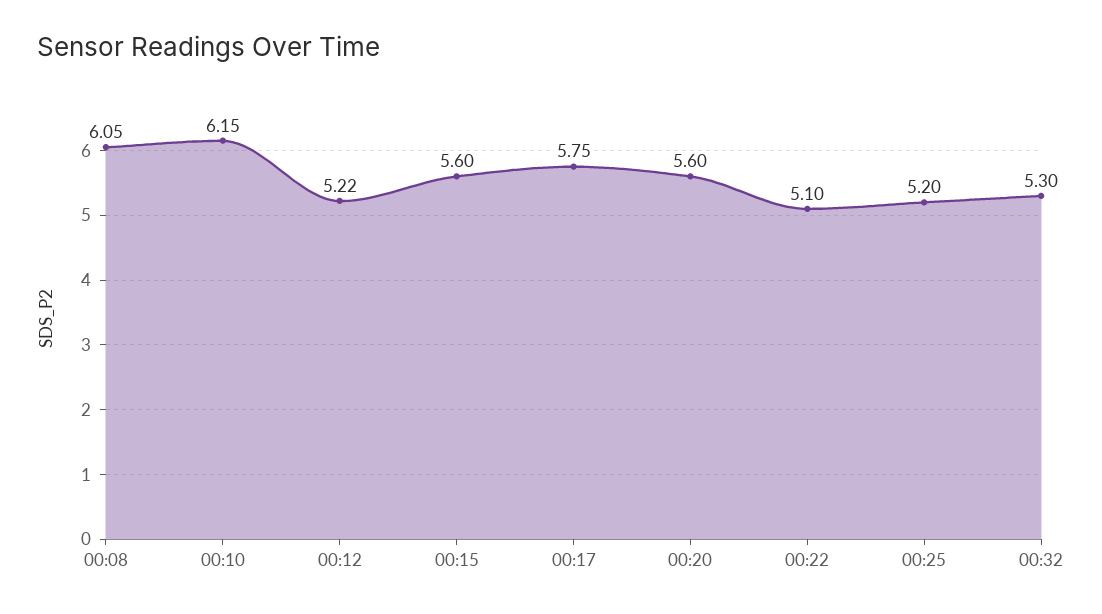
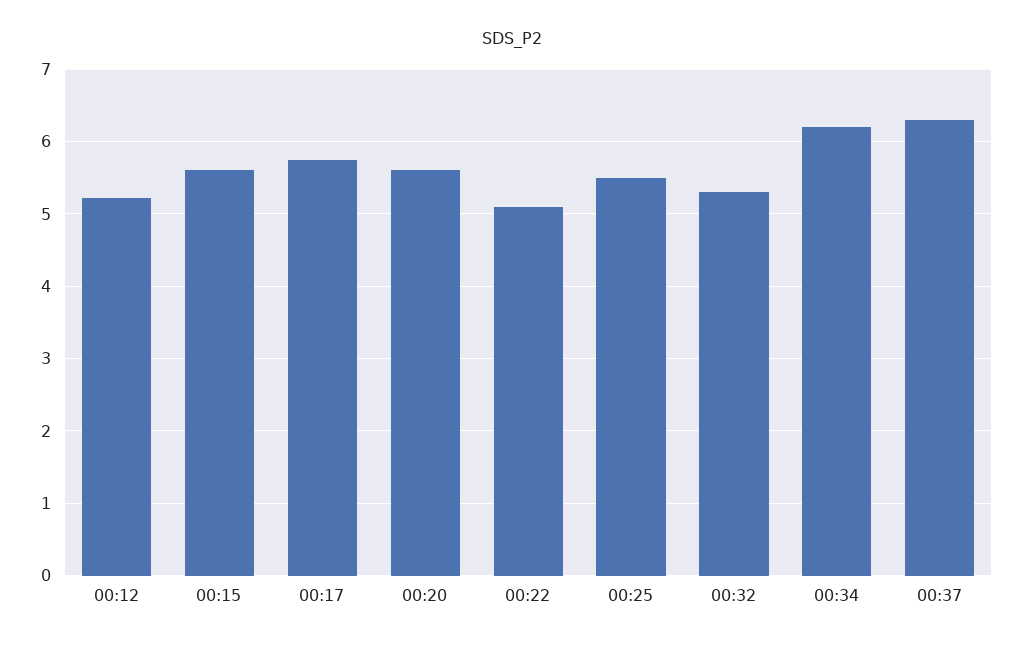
00:08: 6.05 -> none
00:10: 6.15 -> none
00:25: 5.2 -> 5.5
00:34: none -> 6.2
00:37: none -> 6.3

